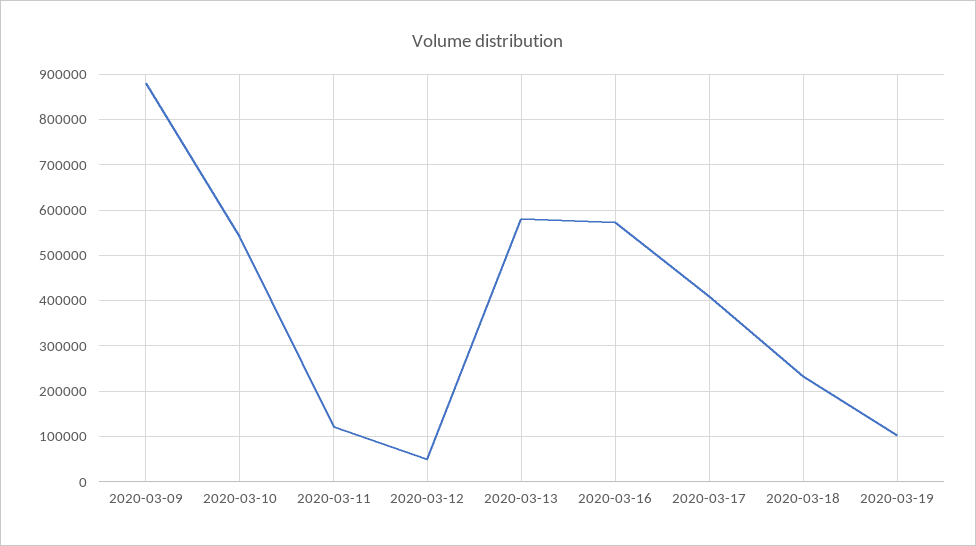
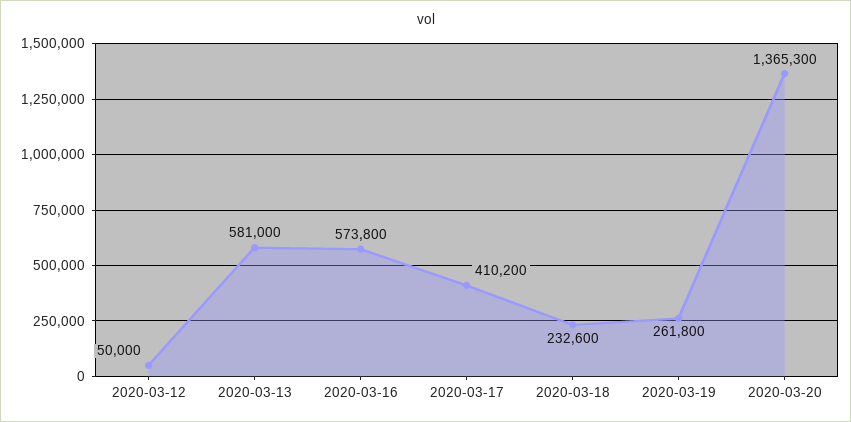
2020-03-09: 880000 -> none
2020-03-10: 540000 -> none
2020-03-11: 120000 -> none
2020-03-19: 100000 -> 261800
2020-03-20: none -> 1365300

